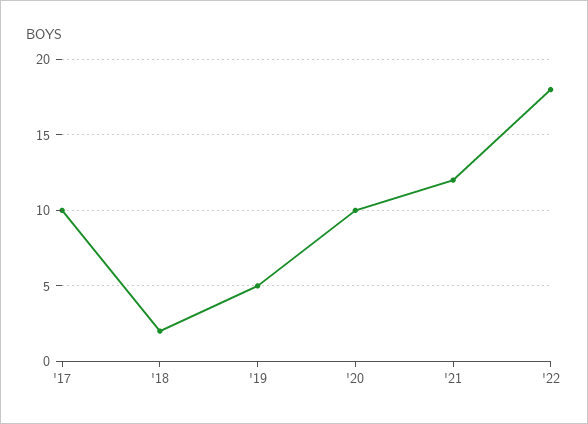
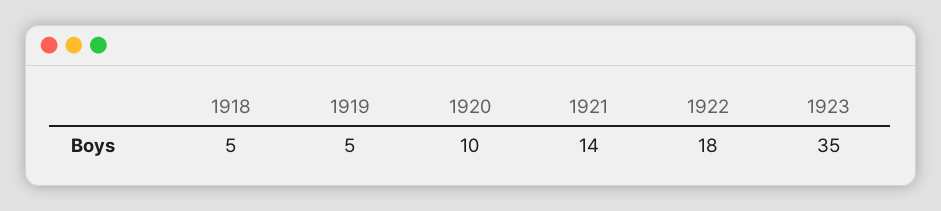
'17: 10 -> none
'18: 2 -> 5
'21: 12 -> 14
1923: none -> 35

